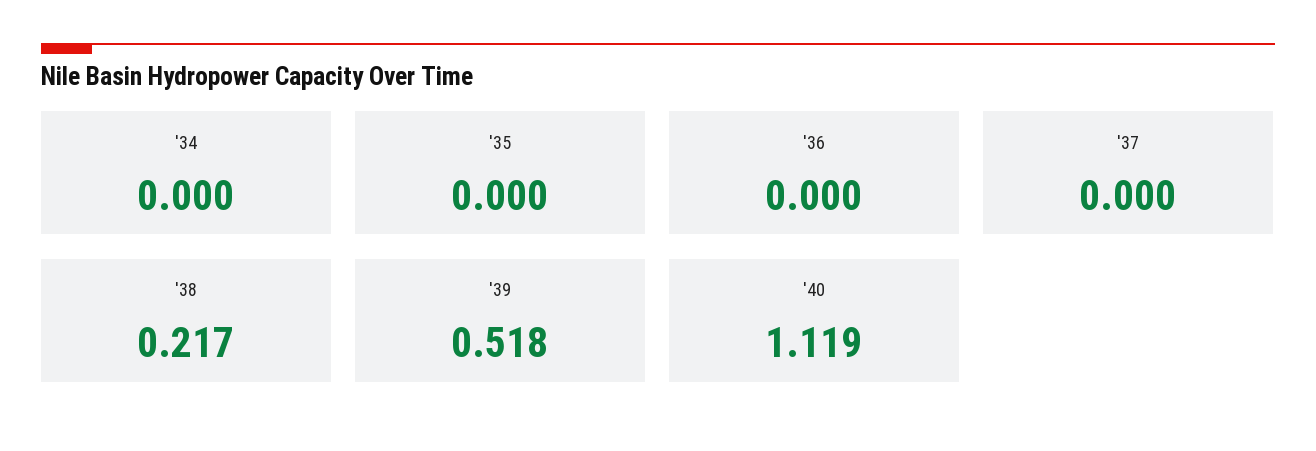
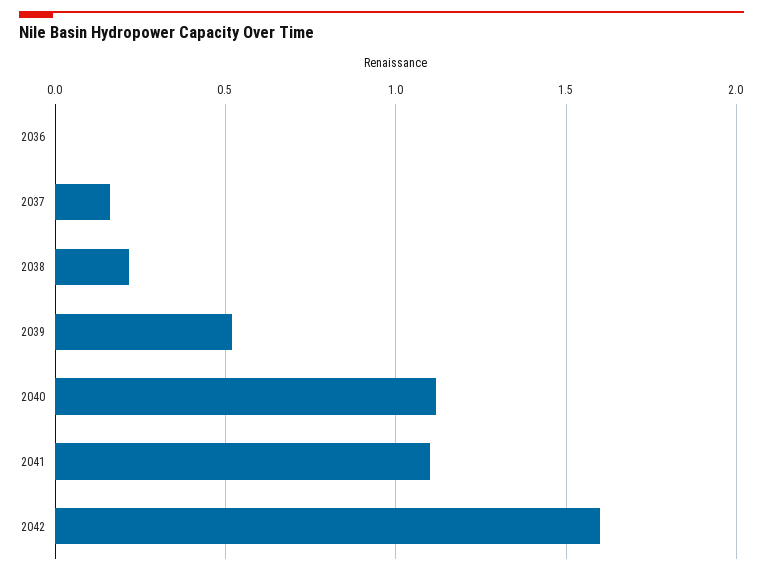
'34: 0 -> none
'35: 0 -> none
'37: 0 -> 0.15
2041: none -> 1.1
2042: none -> 1.6

